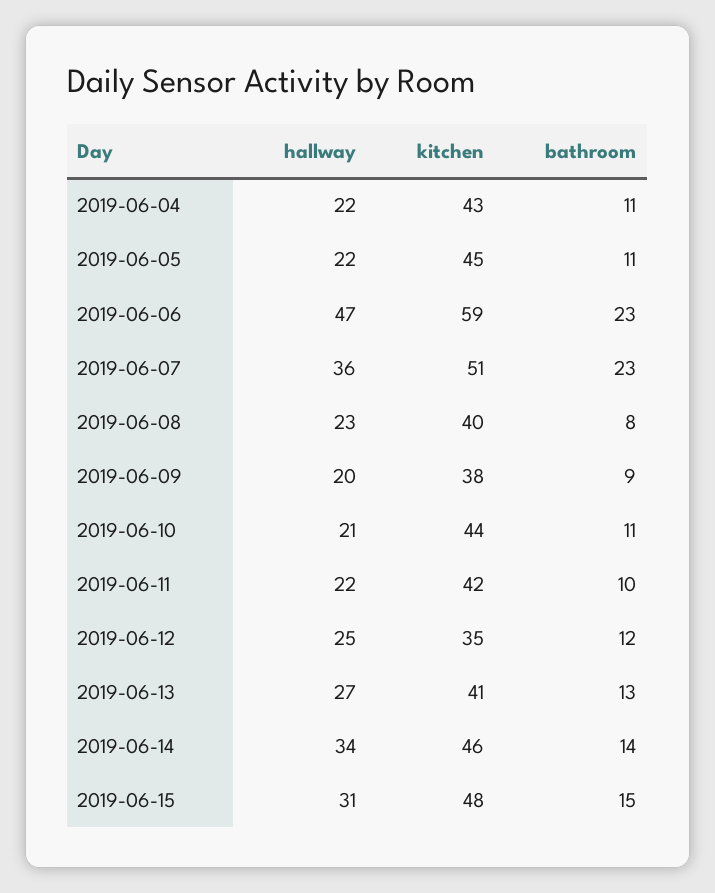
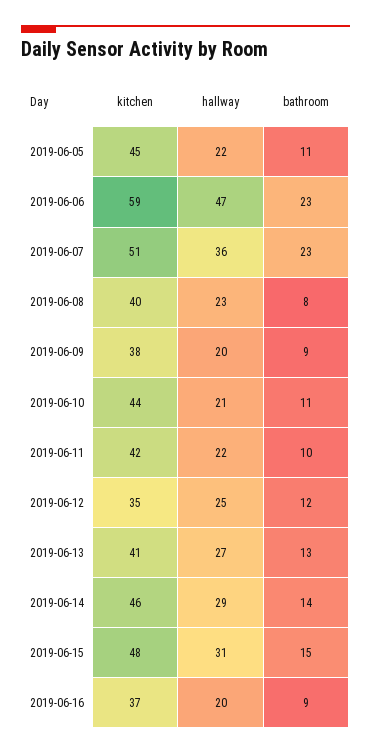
hallway, 2019-06-04: 22 -> none
kitchen, 2019-06-04: 43 -> none
bathroom, 2019-06-04: 11 -> none
hallway, 2019-06-14: 34 -> 29
kitchen, 2019-06-16: none -> 37
hallway, 2019-06-16: none -> 20
bathroom, 2019-06-16: none -> 9

